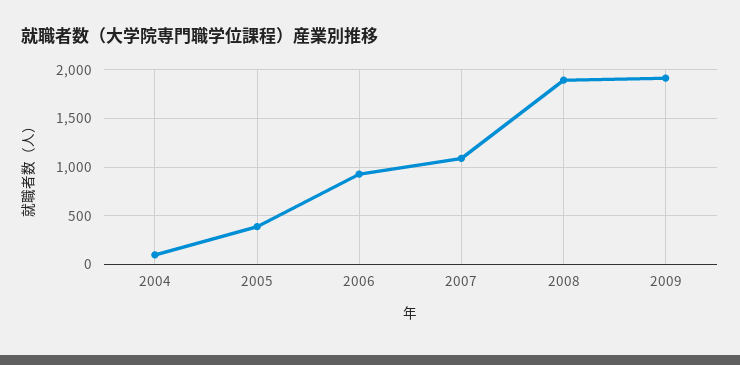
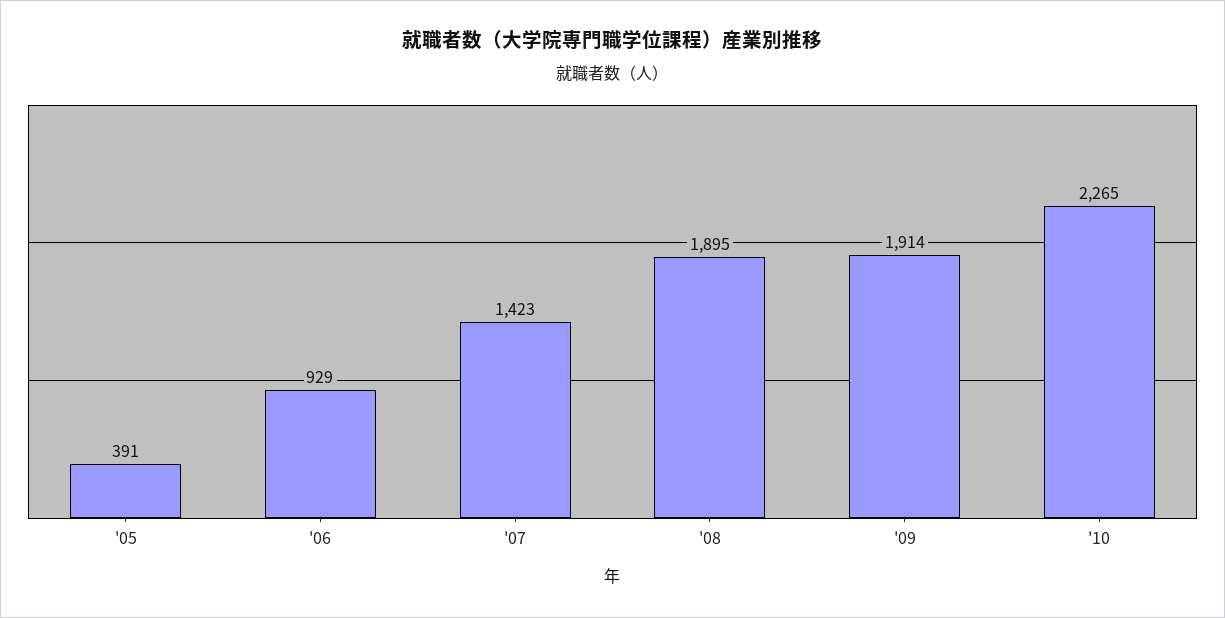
2004: 100 -> none
2007: 1100 -> 1423
'10: none -> 2265

